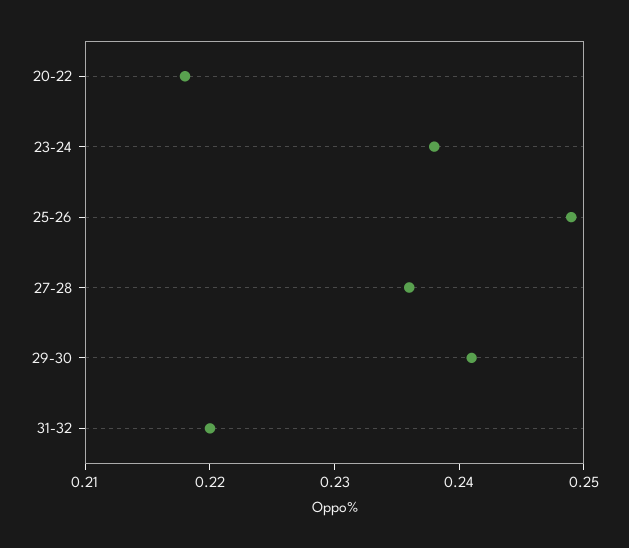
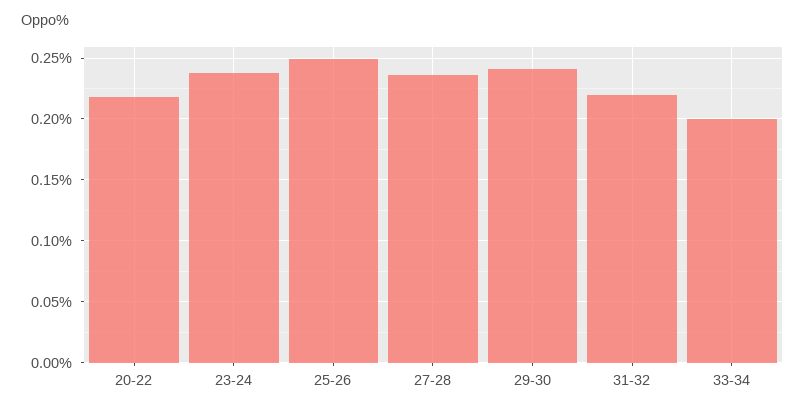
33-34: none -> 0.2

